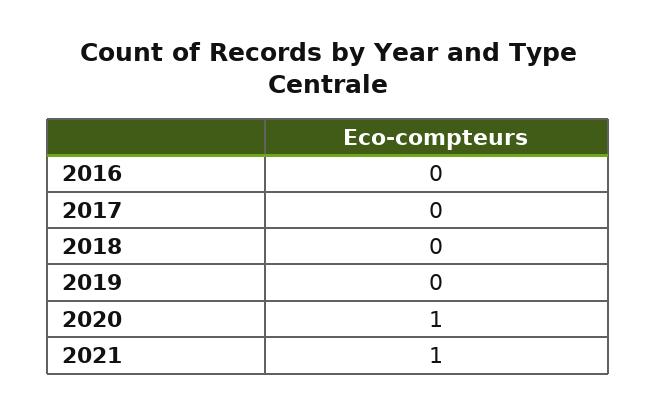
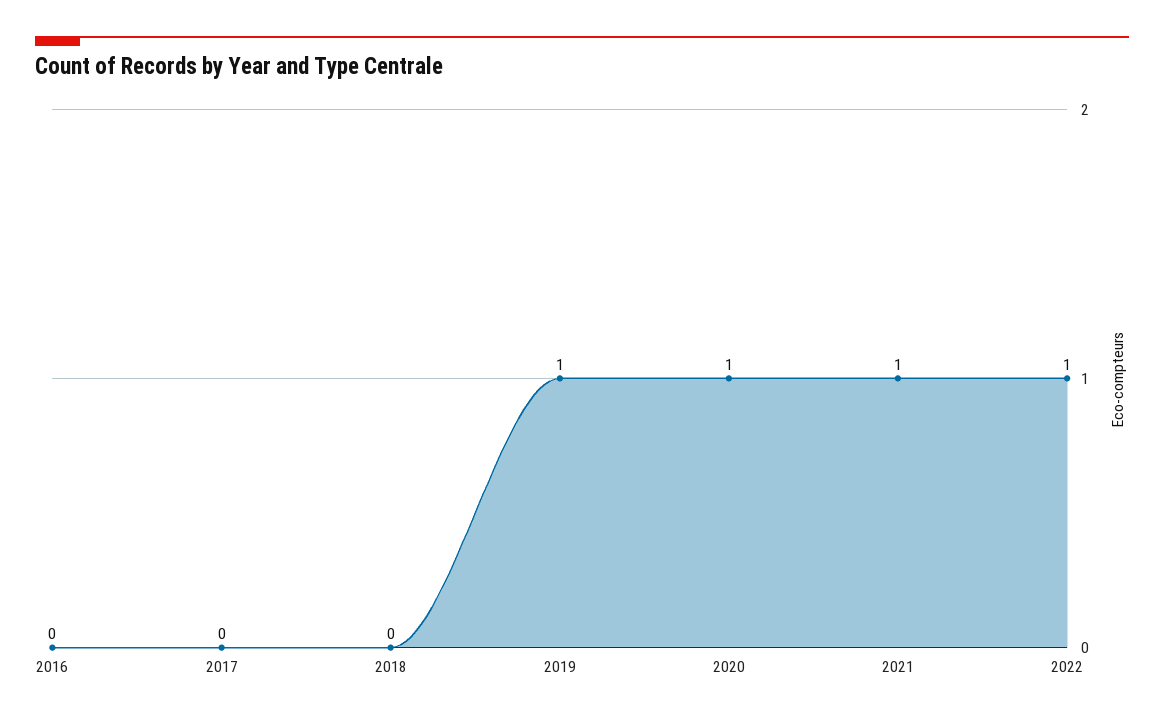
2019: 0 -> 1
2022: none -> 1

